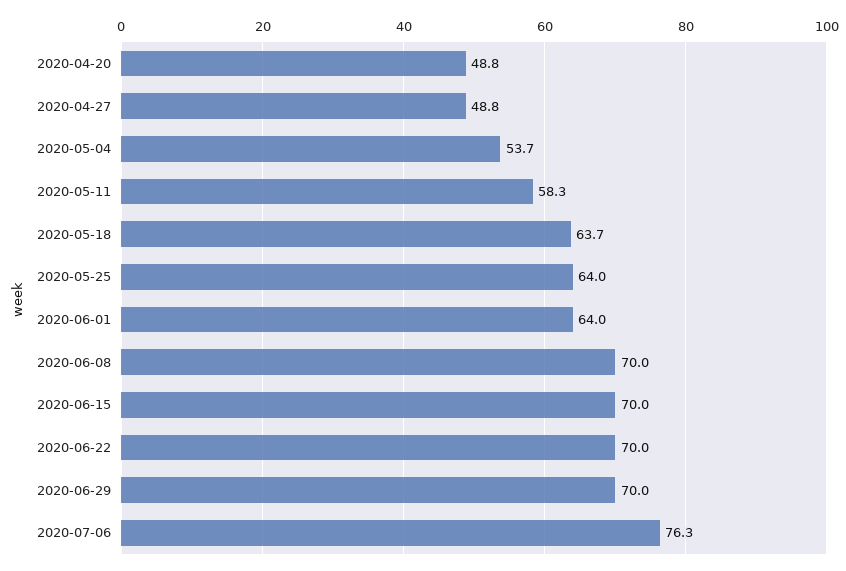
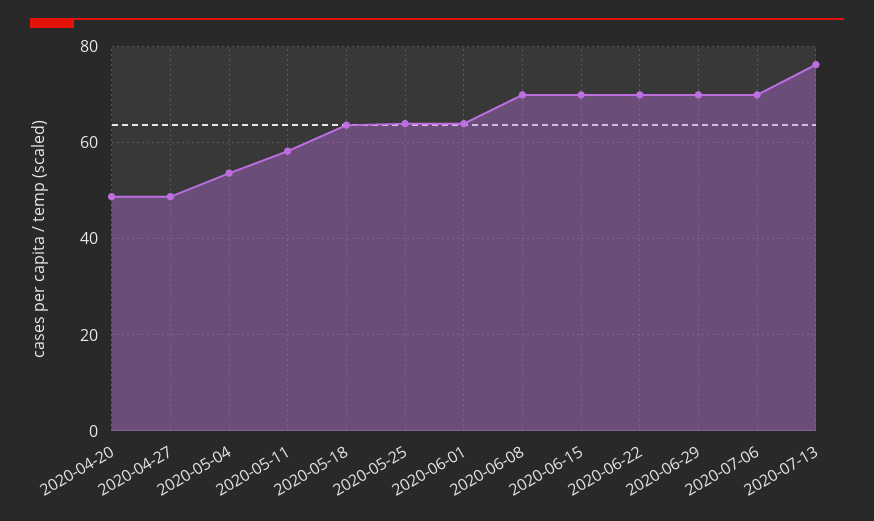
2020-07-06: 76.3 -> 70
2020-07-13: none -> 76

